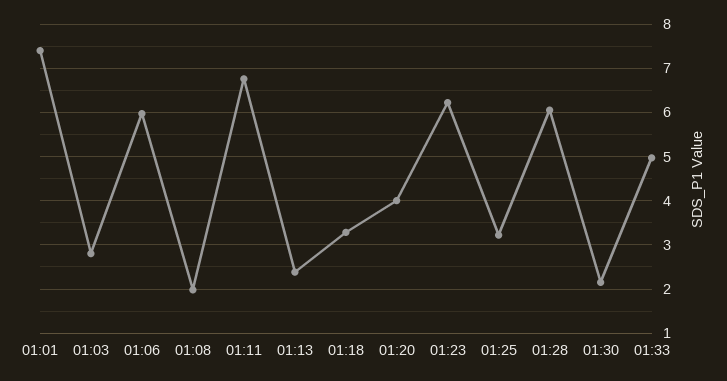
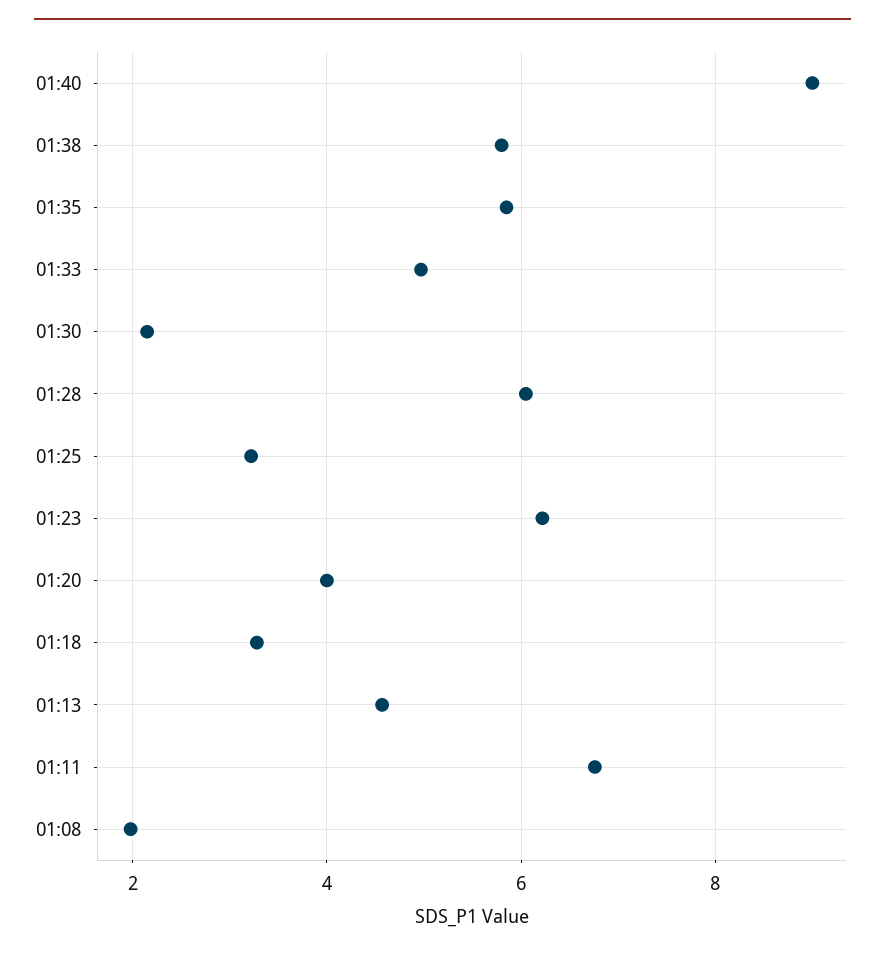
01:01: 7.4 -> none
01:03: 2.8 -> none
01:06: 6 -> none
01:13: 2.4 -> 4.6
01:40: none -> 9
01:38: none -> 5.8
01:35: none -> 5.8

